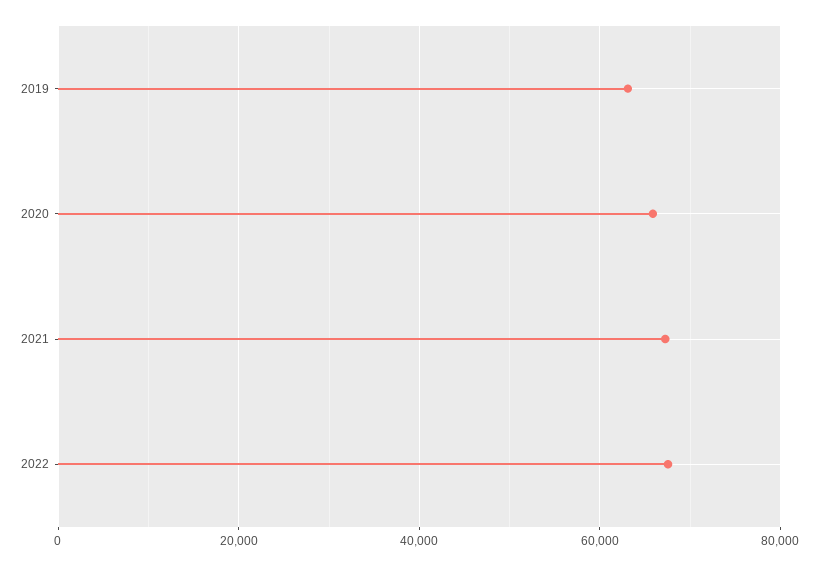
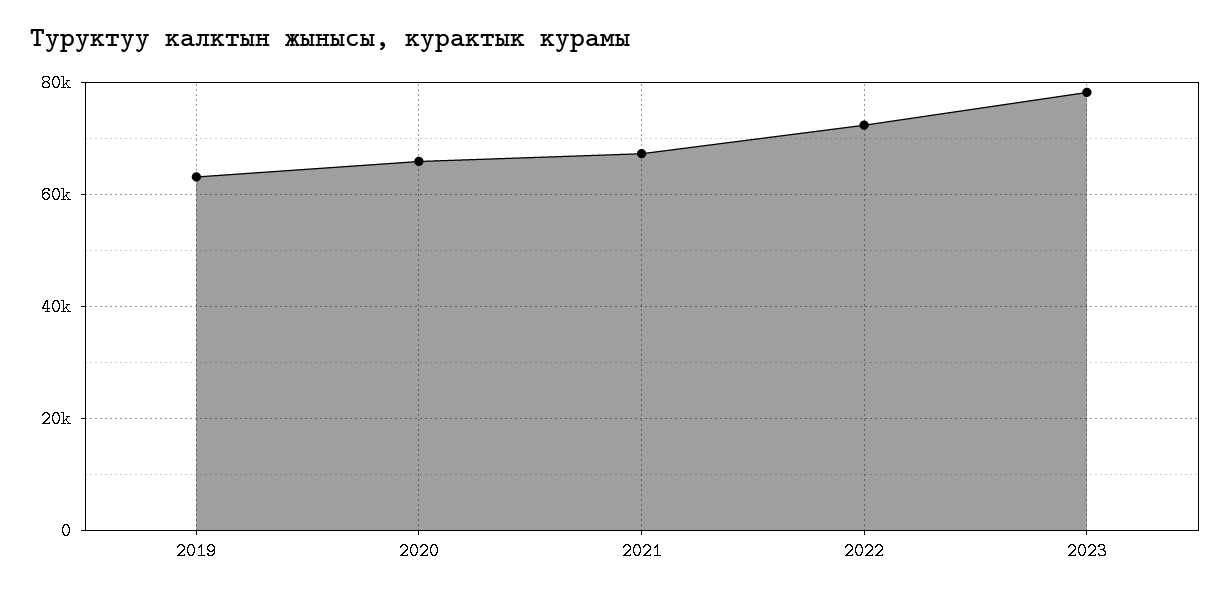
2022: 68000 -> 72000
2023: none -> 78000

